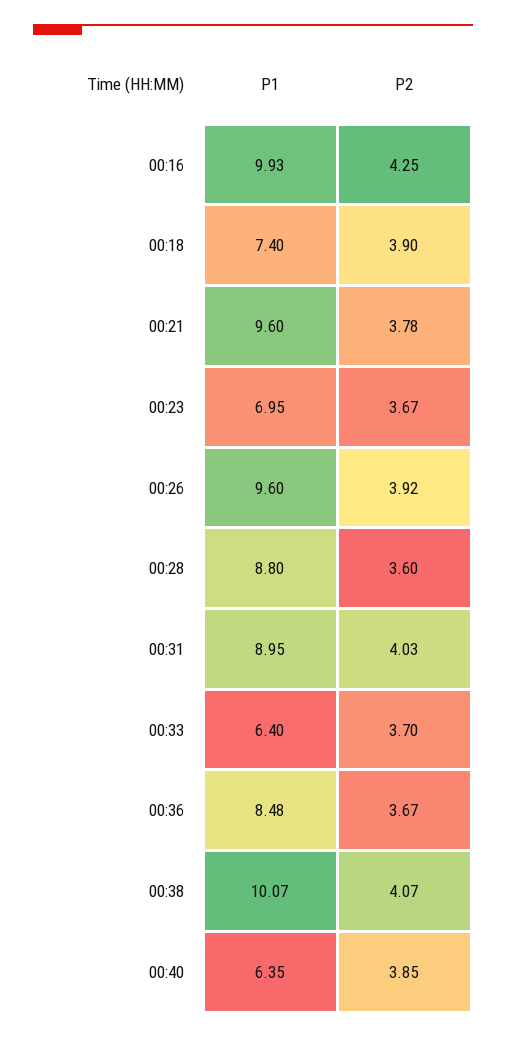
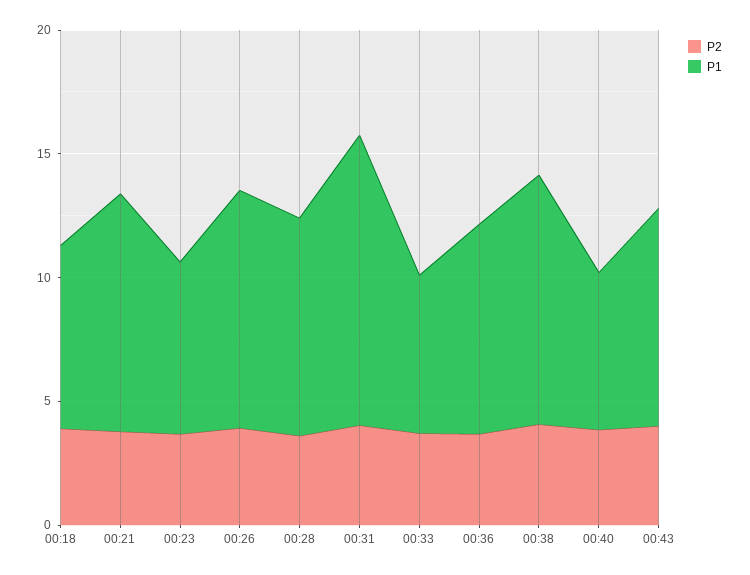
P1, 00:16: 9.93 -> none
P2, 00:16: 4.25 -> none
P1, 00:31: 8.95 -> 12
P2, 00:43: none -> 4
P1, 00:43: none -> 9

